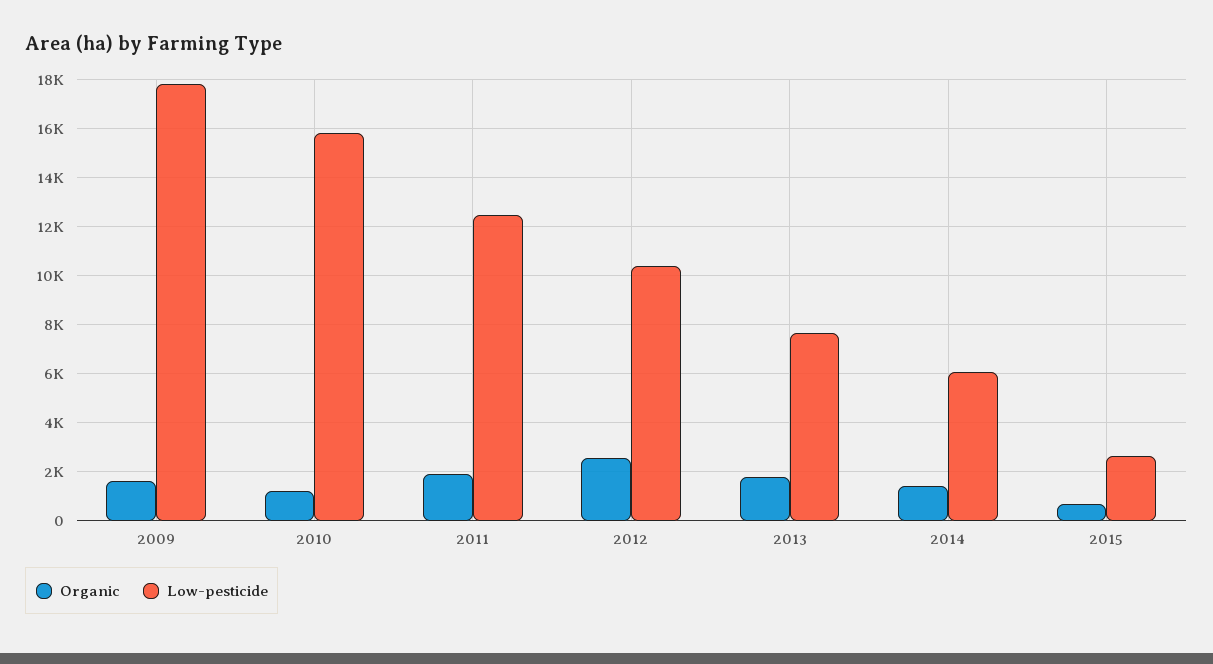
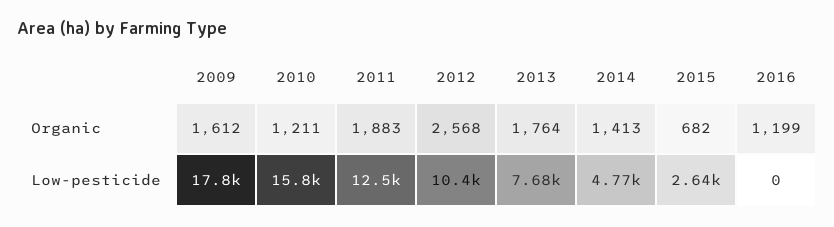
Low-pesticide, 2014: 6000 -> 4770
Organic, 2016: none -> 1199
Low-pesticide, 2016: none -> 0

